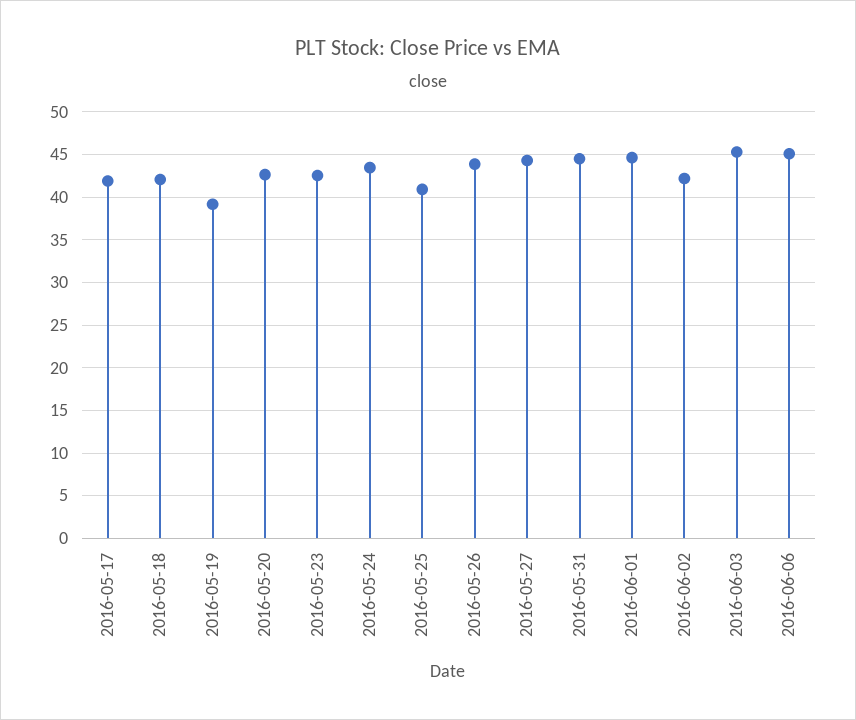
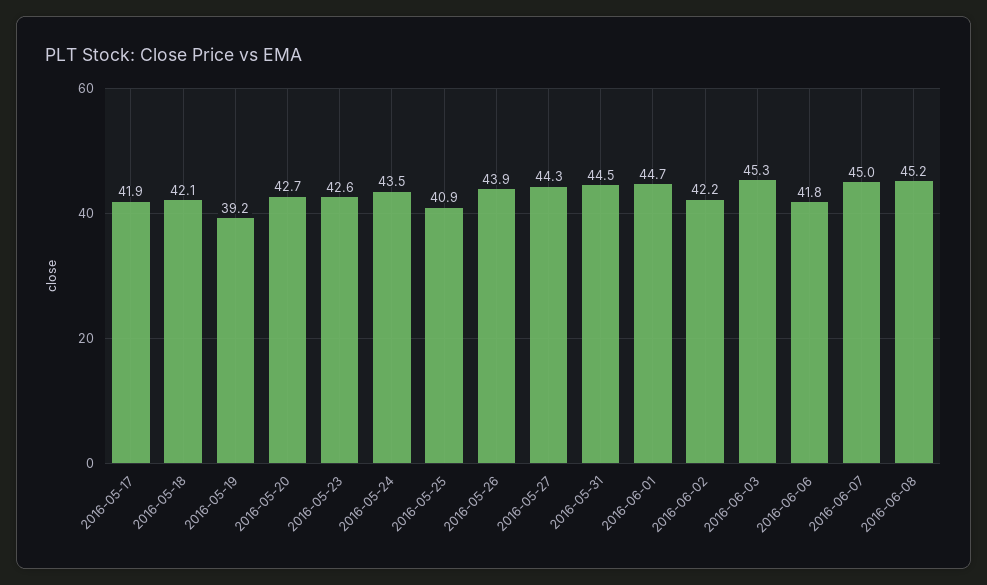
2016-06-06: 45 -> 41.8
2016-06-07: none -> 45
2016-06-08: none -> 45.2

